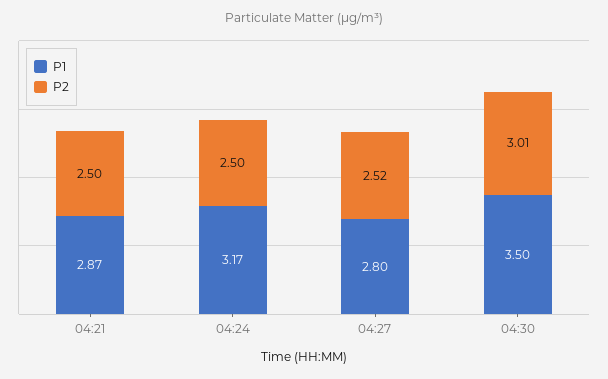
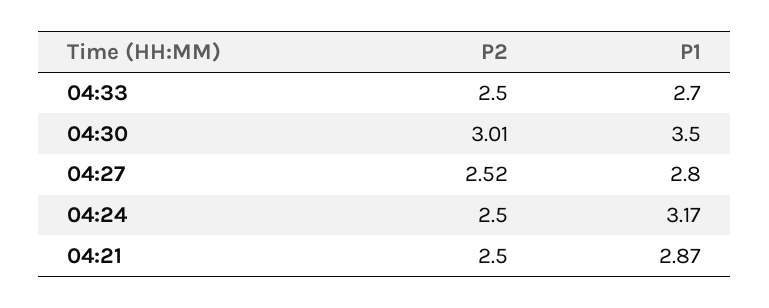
P2, 04:33: none -> 2.5
P1, 04:33: none -> 2.7

